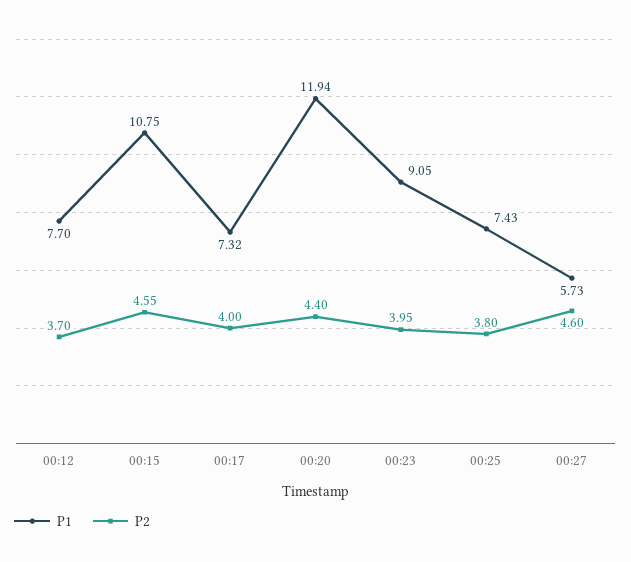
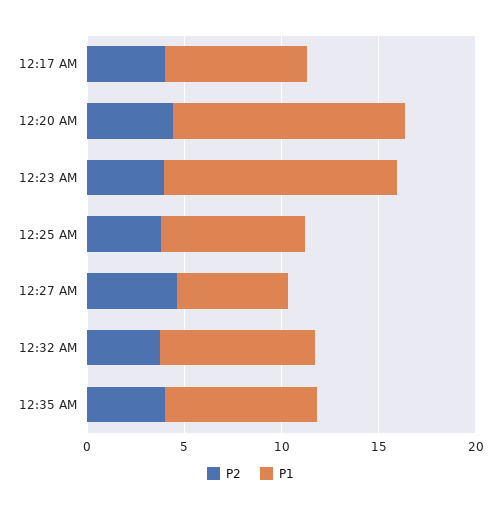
P1, 00:12: 7.7 -> none
P2, 00:12: 3.7 -> none
P1, 00:15: 10.75 -> none
P2, 00:15: 4.55 -> none
P1, 00:23: 9.05 -> 12
P2, 12:32 AM: none -> 4
P1, 12:32 AM: none -> 8
P2, 12:35 AM: none -> 4
P1, 12:35 AM: none -> 8

